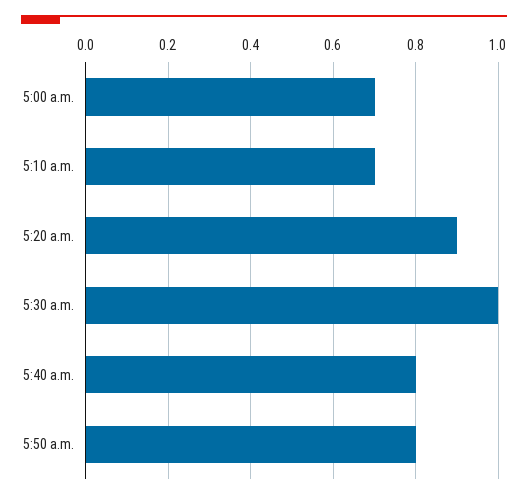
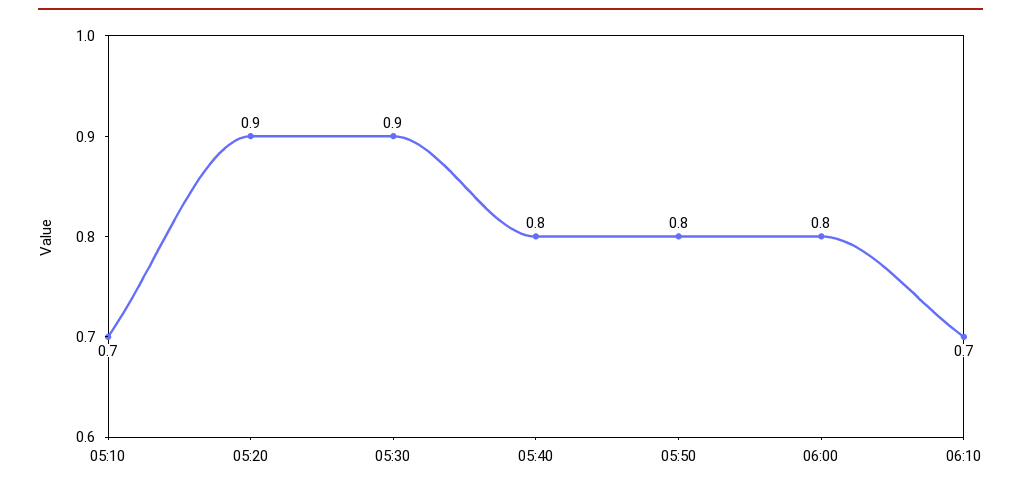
5:00 a.m.: 0.7 -> none
5:30 a.m.: 1 -> 0.9
06:00: none -> 0.8
06:10: none -> 0.7

